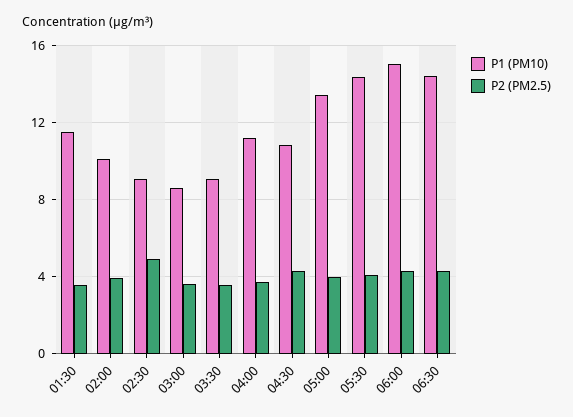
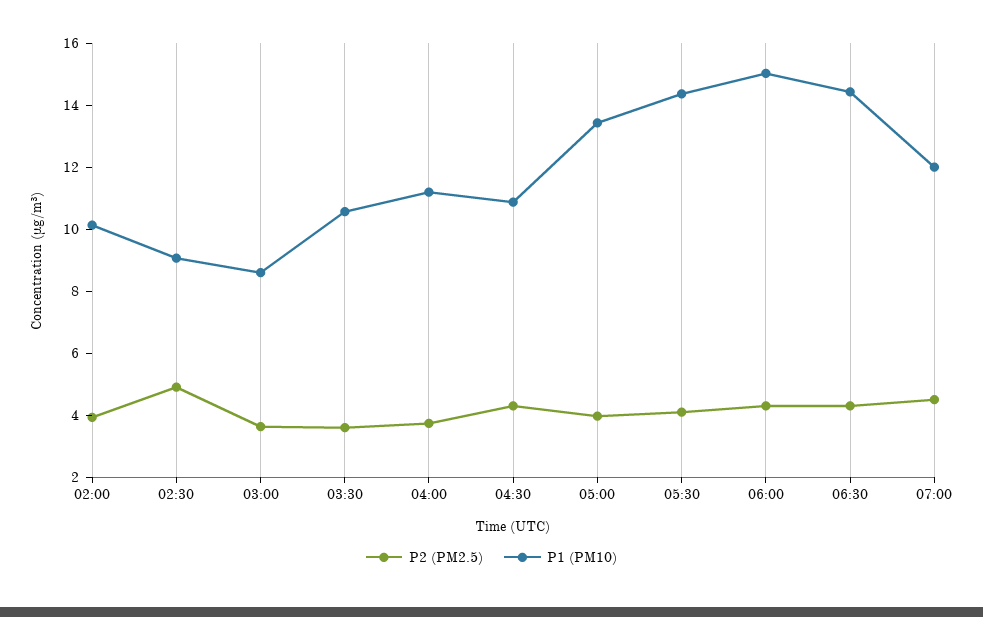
P1 (PM10), 01:30: 11.5 -> none
P2 (PM2.5), 01:30: 3.5 -> none
P1 (PM10), 03:30: 9 -> 10.5
P2 (PM2.5), 07:00: none -> 4.5
P1 (PM10), 07:00: none -> 12

